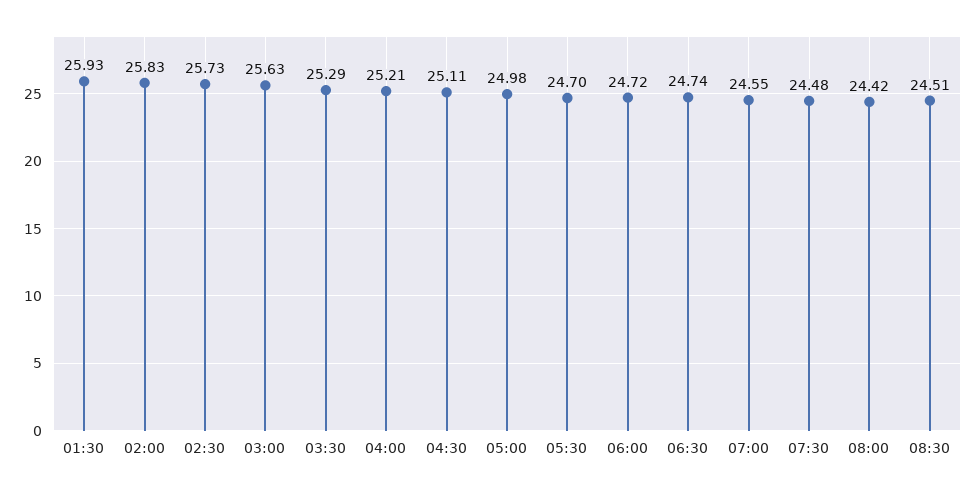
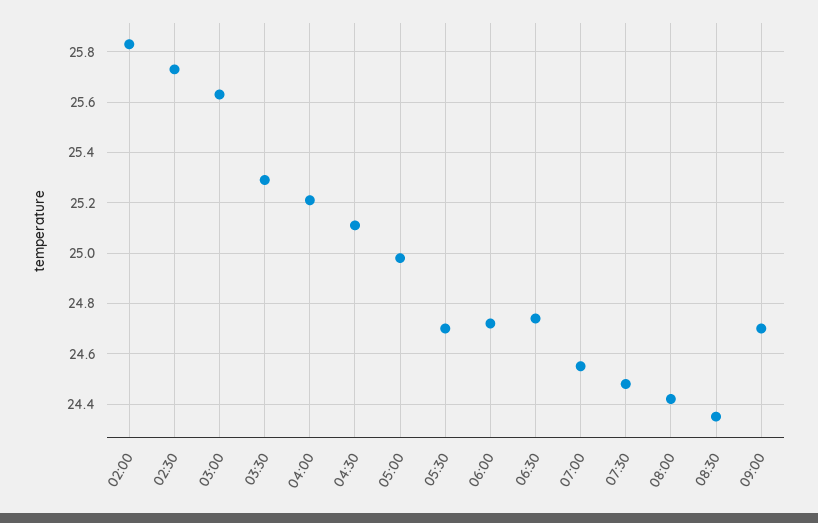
01:30: 25.93 -> none
08:30: 24.51 -> 24.35
09:00: none -> 24.7

